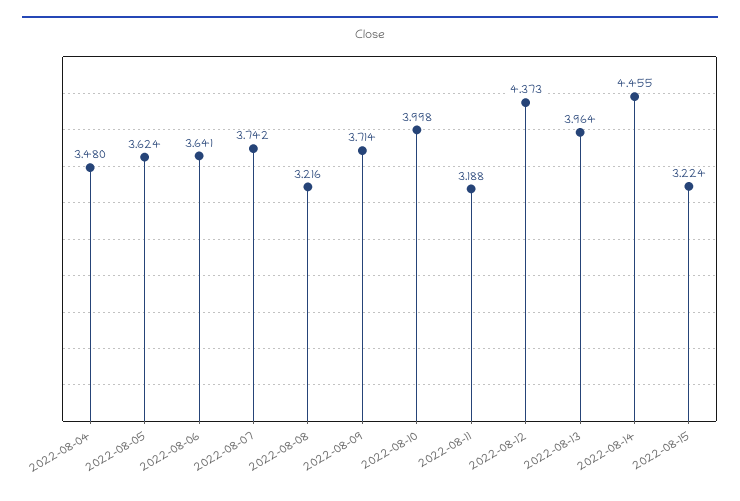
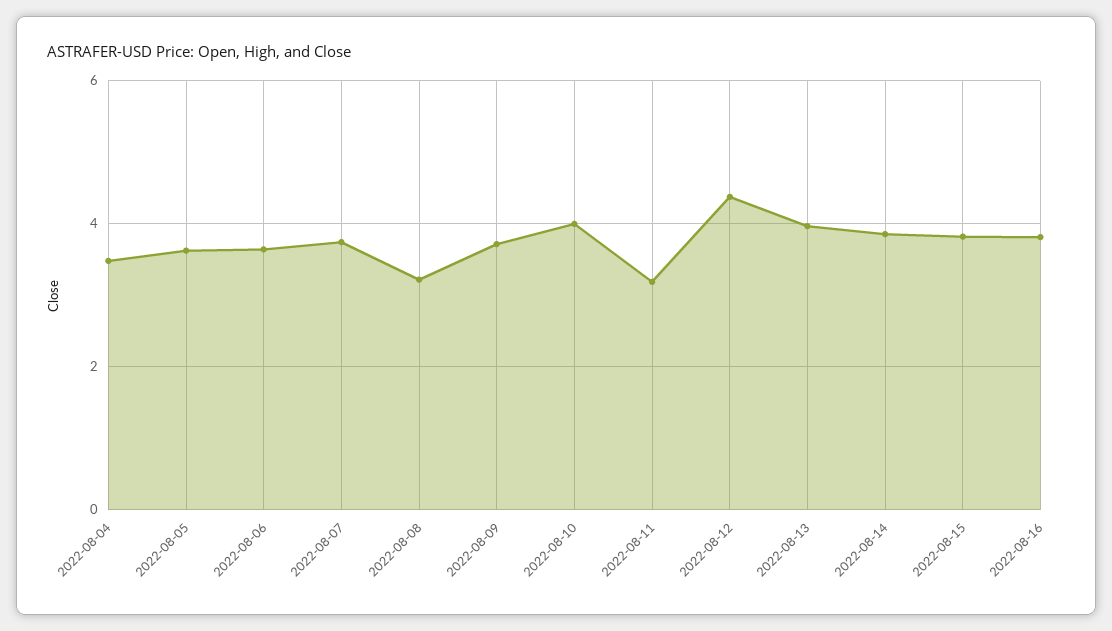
2022-08-14: 4.455 -> 3.8
2022-08-15: 3.224 -> 3.8
2022-08-16: none -> 3.8

